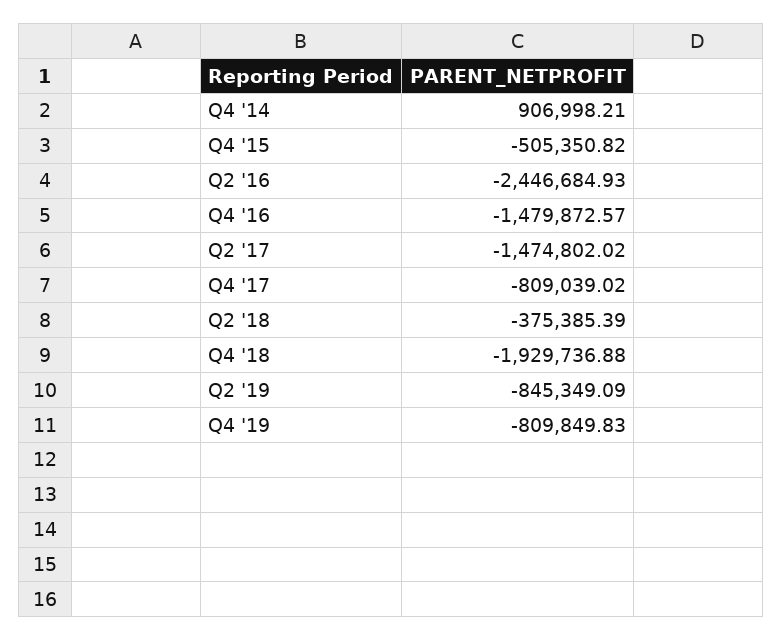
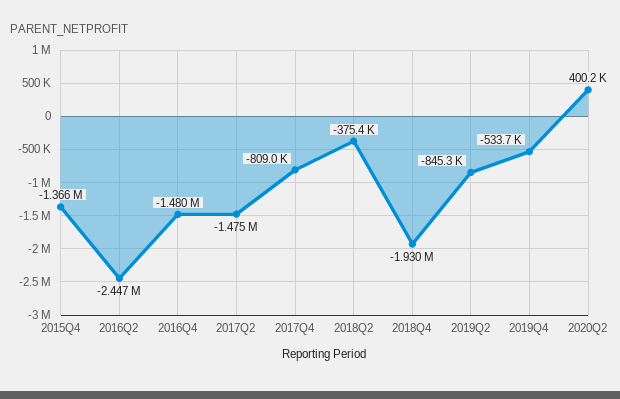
Q4 '14: 906998.21 -> none
Q4 '15: -505350.82 -> -1366000
Q4 '19: -809849.83 -> -533700
2020Q2: none -> 400200

